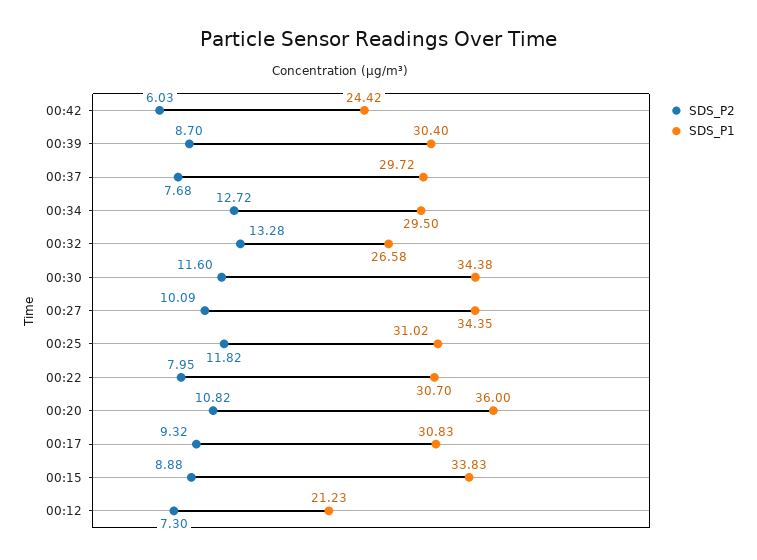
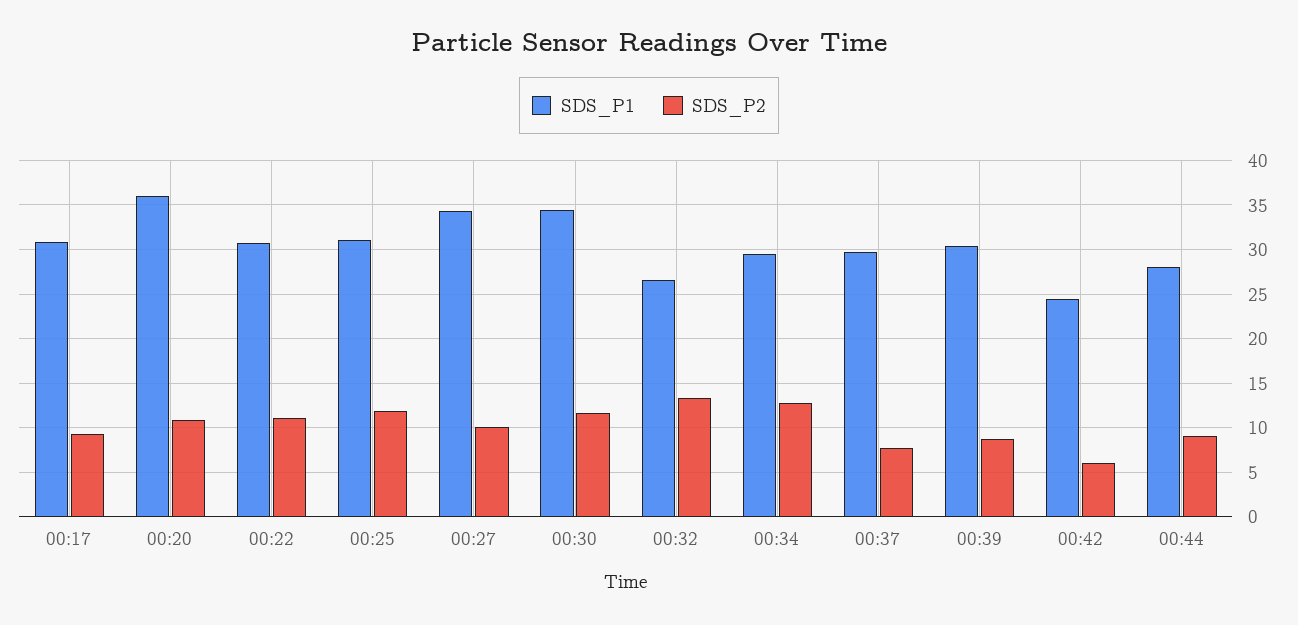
SDS_P2, 00:22: 7.95 -> 11
SDS_P2, 00:15: 8.88 -> none
SDS_P1, 00:15: 33.83 -> none
SDS_P2, 00:12: 7.3 -> none
SDS_P1, 00:12: 21.23 -> none
SDS_P1, 00:44: none -> 28
SDS_P2, 00:44: none -> 9

